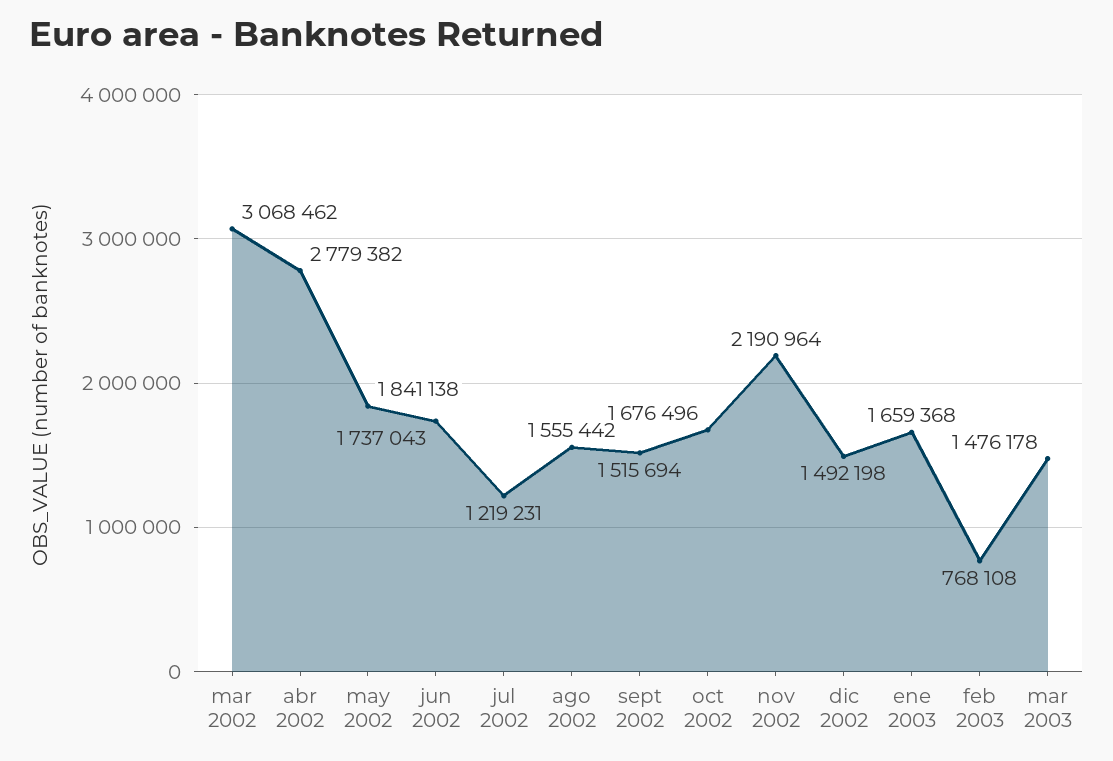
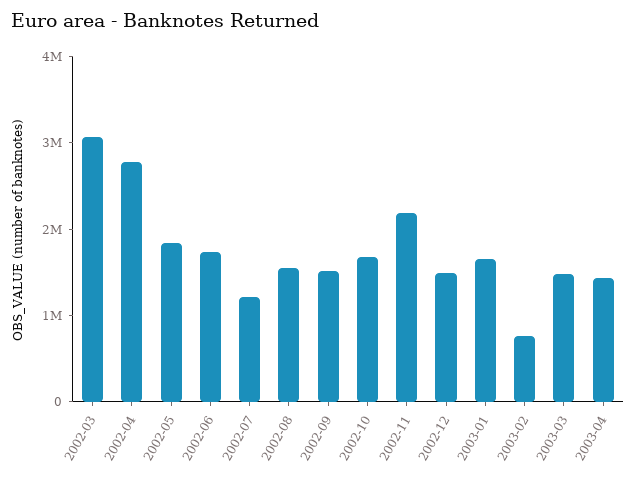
2003-04: none -> 1400000

